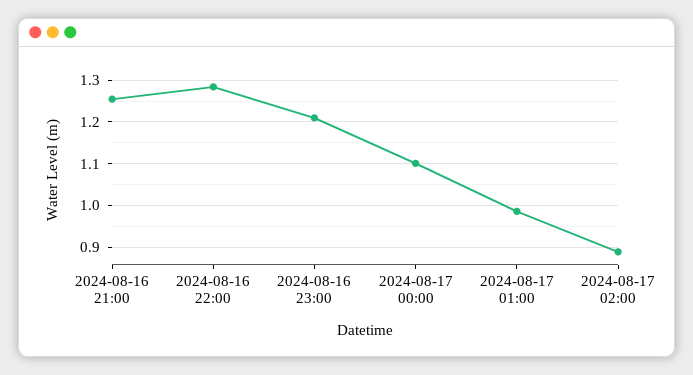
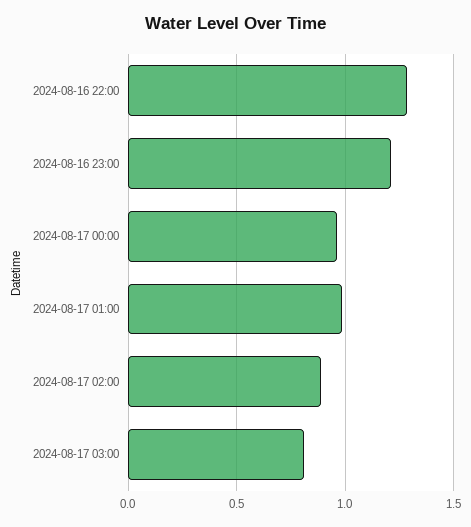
2024-08-16 21:00: 1.26 -> none
2024-08-17 00:00: 1.1 -> 0.95
2024-08-17 03:00: none -> 0.8

